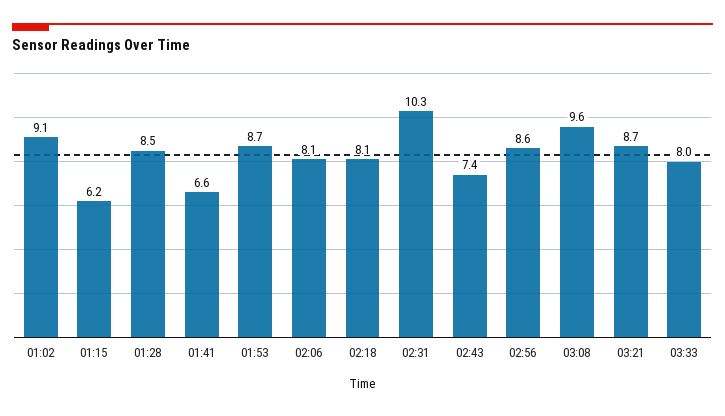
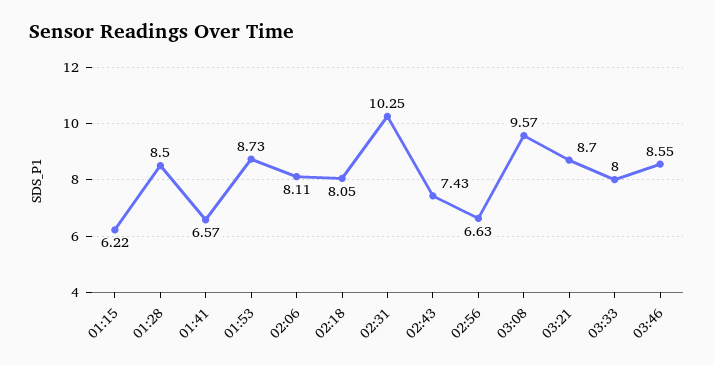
01:02: 9.1 -> none
02:56: 8.6 -> 6.63
03:46: none -> 8.55

